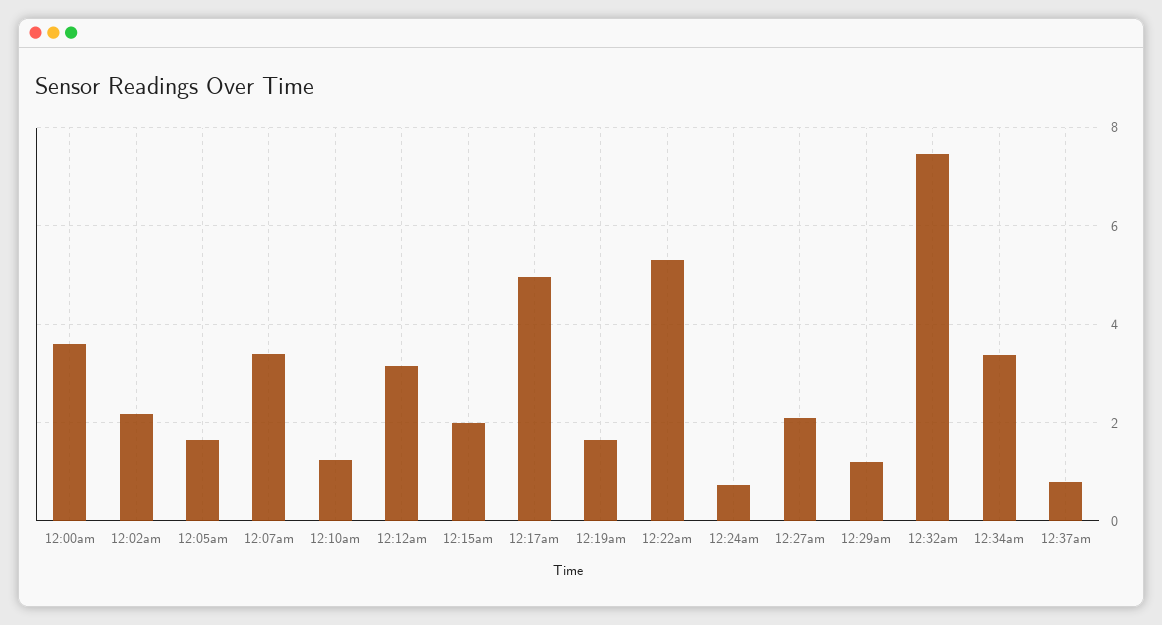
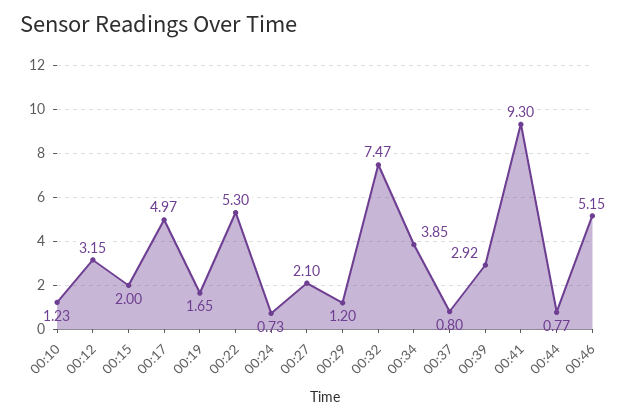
12:00am: 3.6 -> none
12:02am: 2.2 -> none
12:05am: 1.6 -> none
12:07am: 3.4 -> none
12:34am: 3.4 -> 3.85
00:39: none -> 2.92
00:41: none -> 9.3
00:44: none -> 0.77
00:46: none -> 5.15

